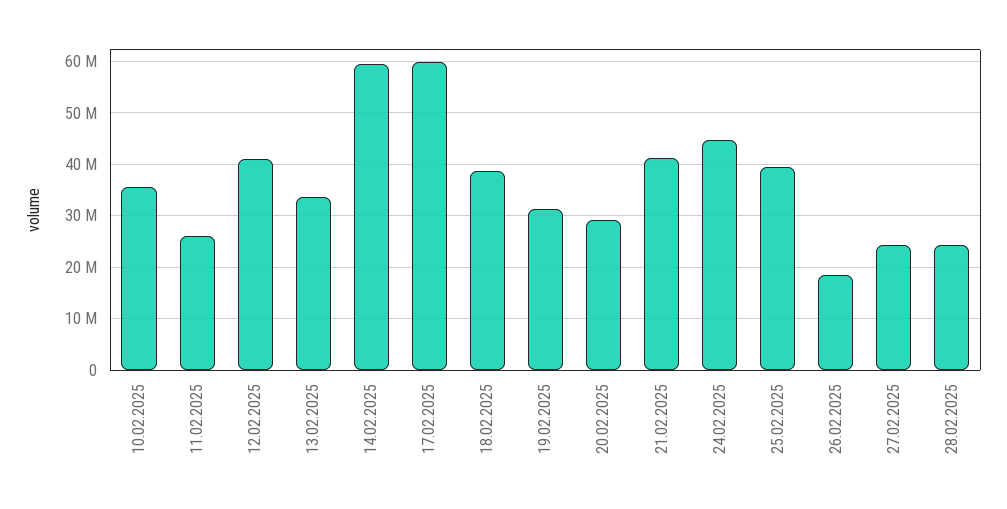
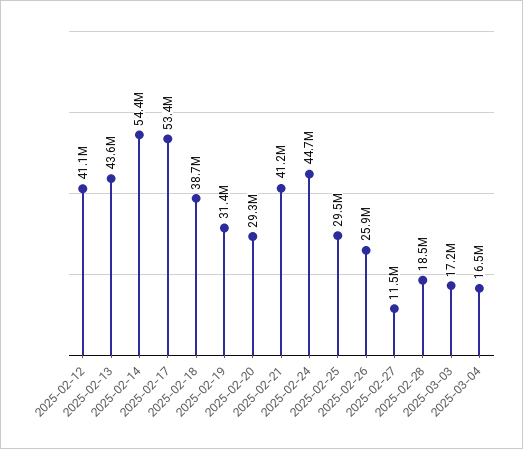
10.02.2025: 36000000 -> none
11.02.2025: 26000000 -> none
13.02.2025: 34000000 -> 43600000
14.02.2025: 60000000 -> 54400000
17.02.2025: 60000000 -> 53400000
25.02.2025: 40000000 -> 29500000
26.02.2025: 18000000 -> 25900000
27.02.2025: 24000000 -> 11500000
28.02.2025: 24000000 -> 18500000
2025-03-03: none -> 17200000
2025-03-04: none -> 16500000

